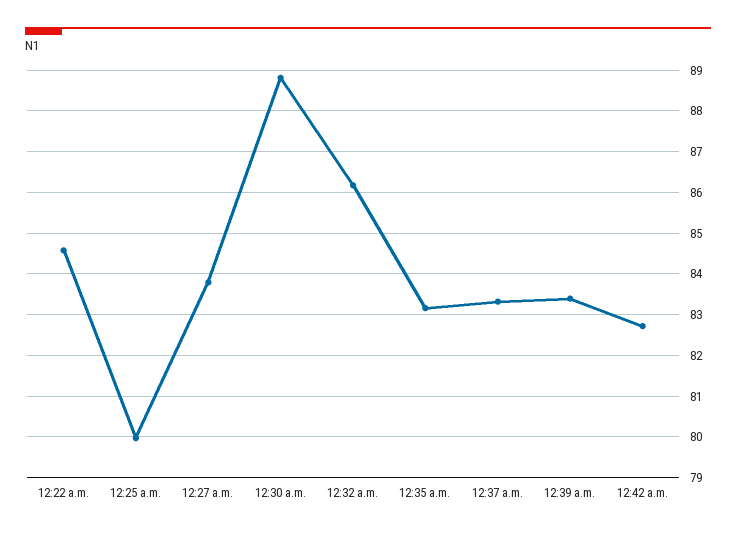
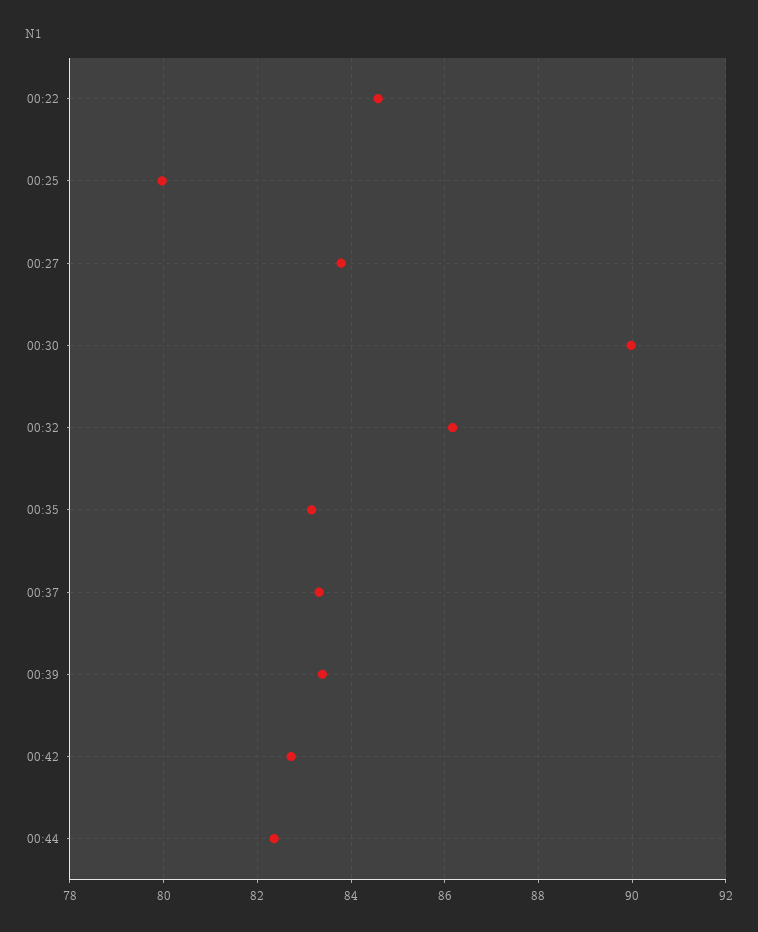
12:30 a.m.: 88.8 -> 90
00:44: none -> 82.4

